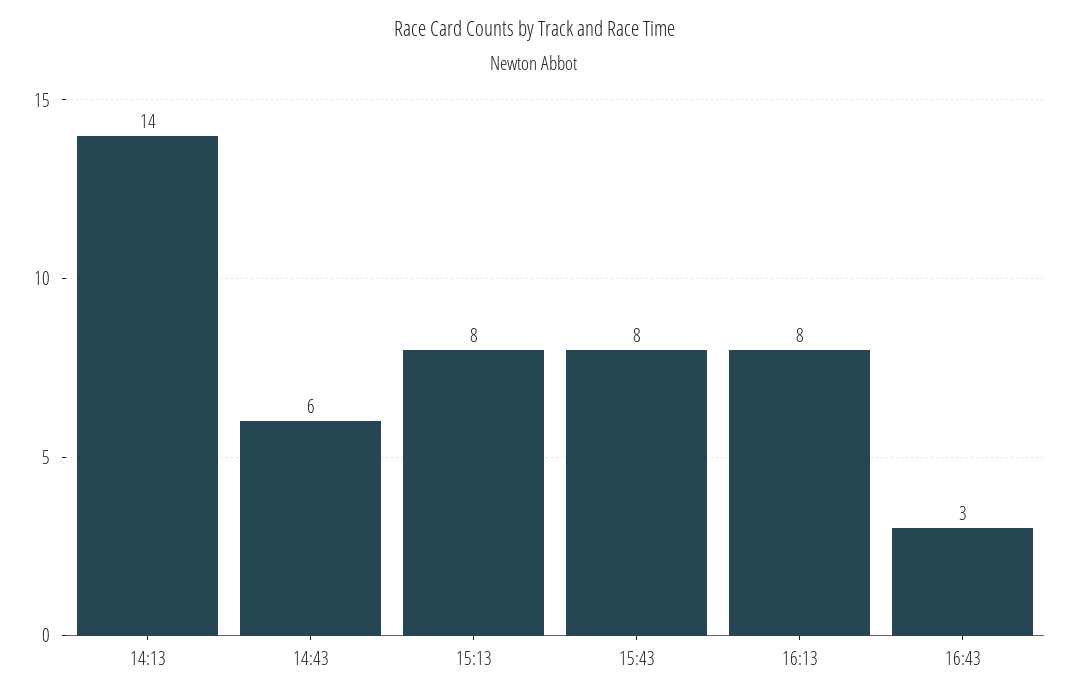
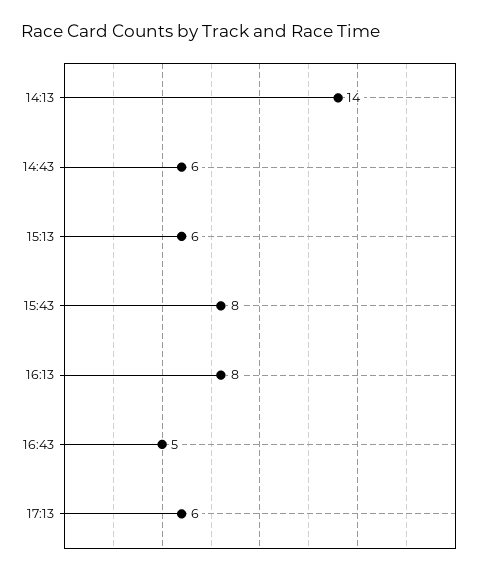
15:13: 8 -> 6
16:43: 3 -> 5
17:13: none -> 6

